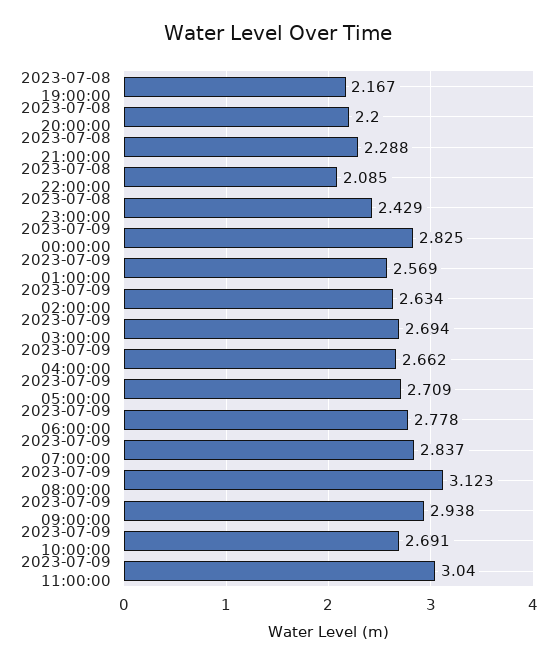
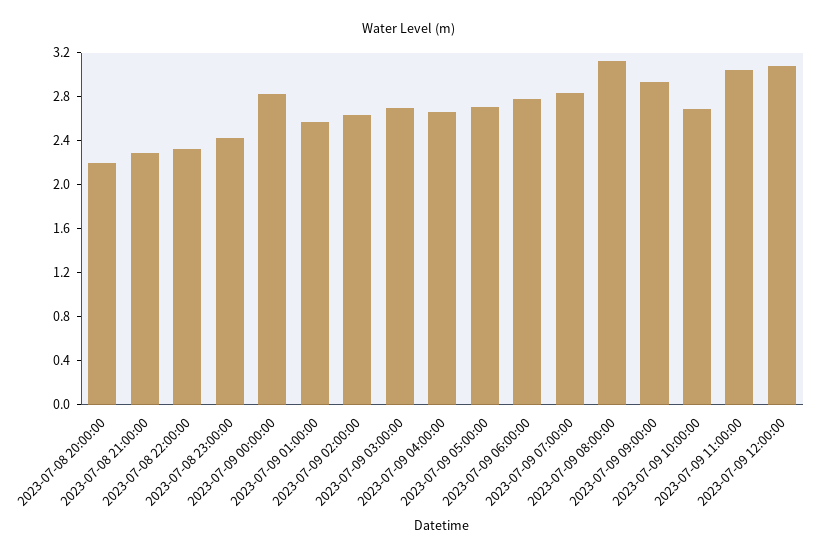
2023-07-08 19:00:00: 2.167 -> none
2023-07-08 22:00:00: 2.085 -> 2.3
2023-07-09 12:00:00: none -> 3.1

